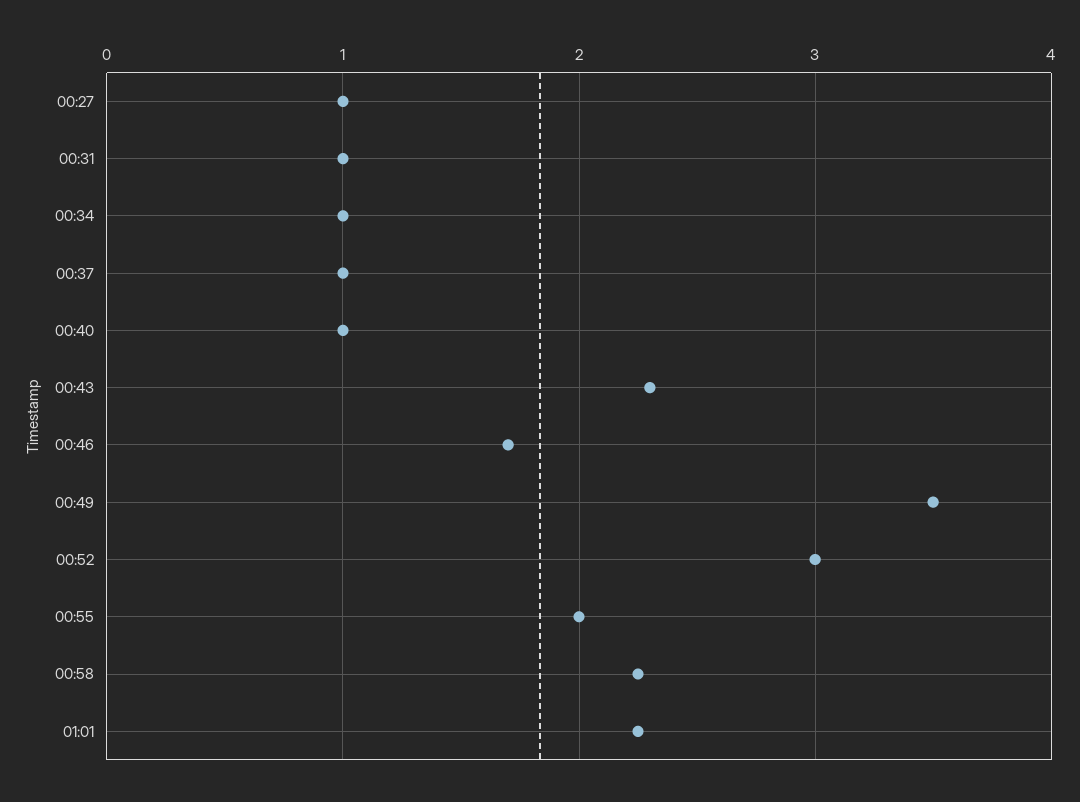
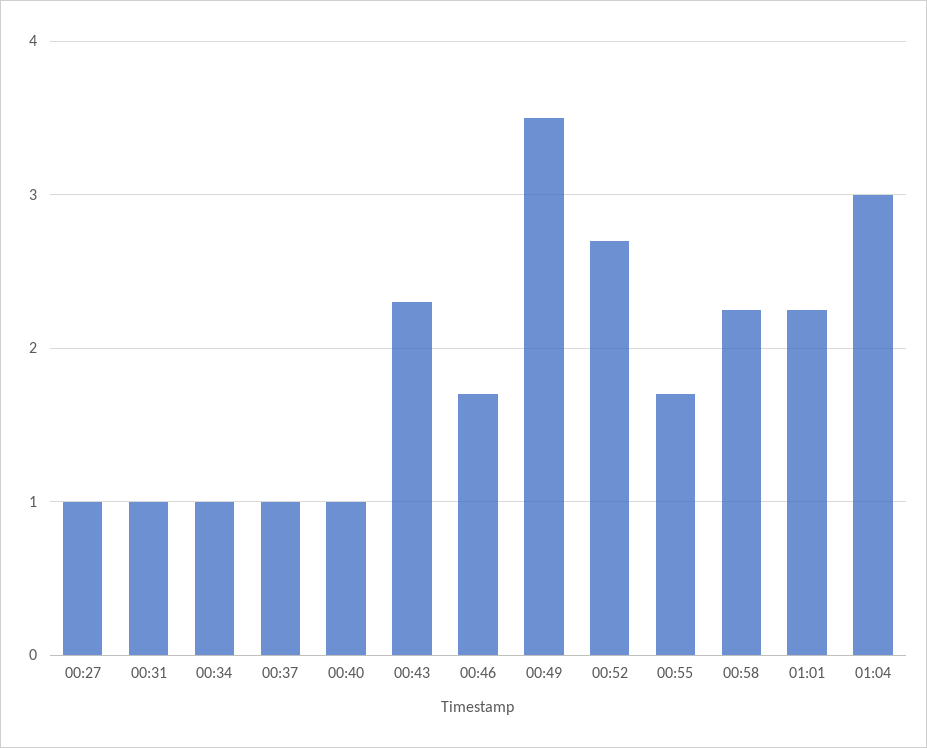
00:52: 3 -> 2.7
00:55: 2 -> 1.7
01:04: none -> 3

